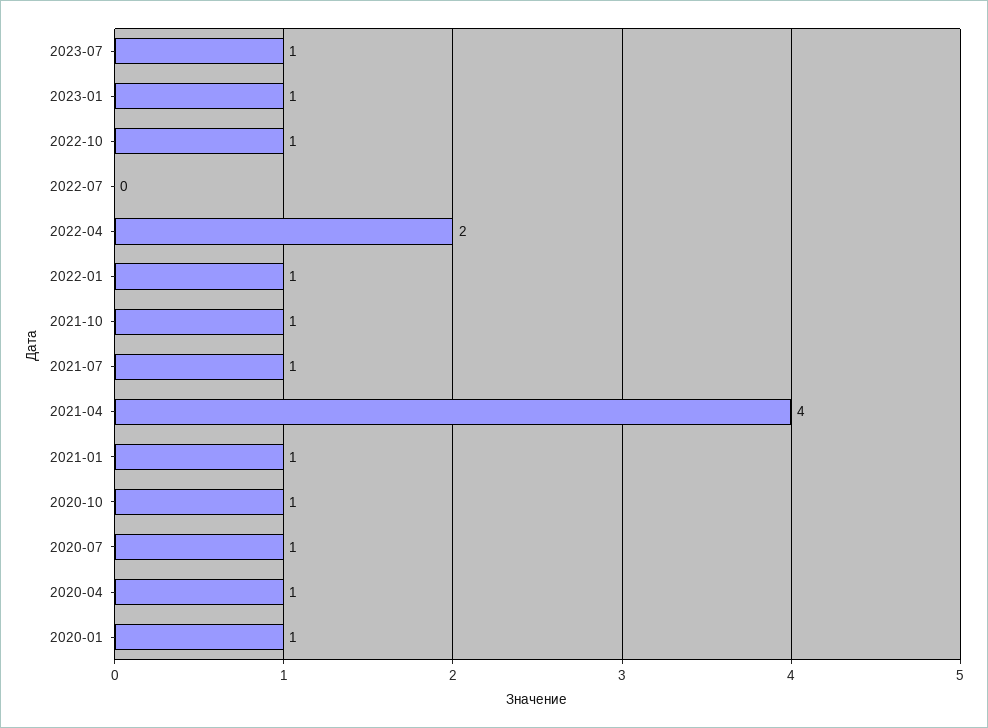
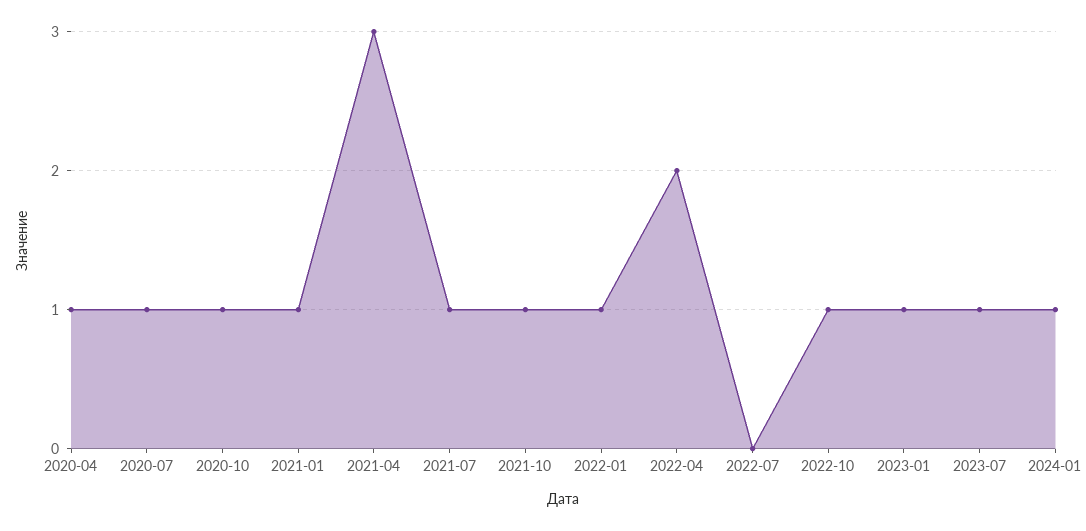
2021-04: 4 -> 3
2020-01: 1 -> none
2024-01: none -> 1

